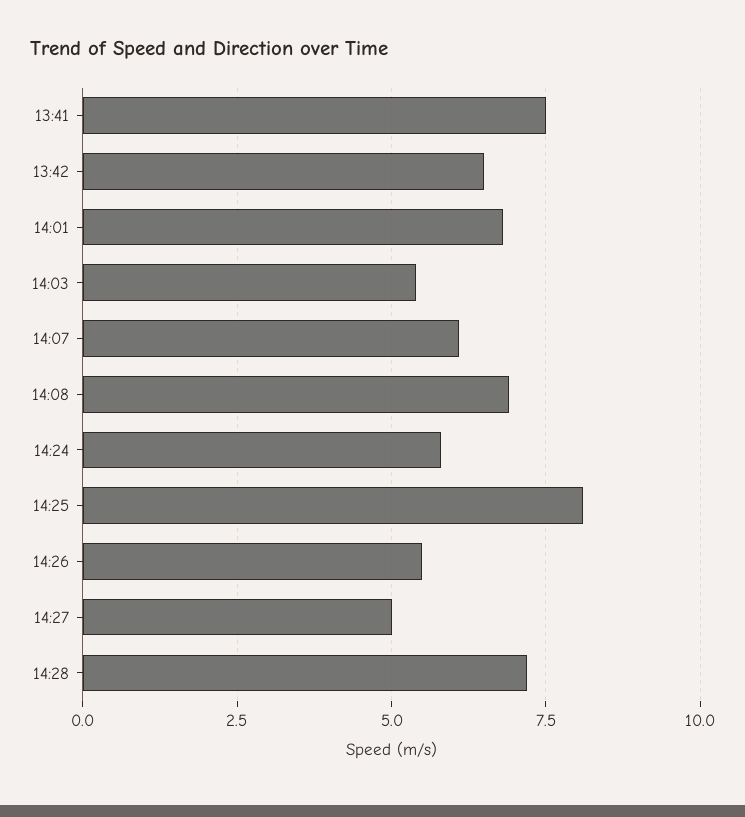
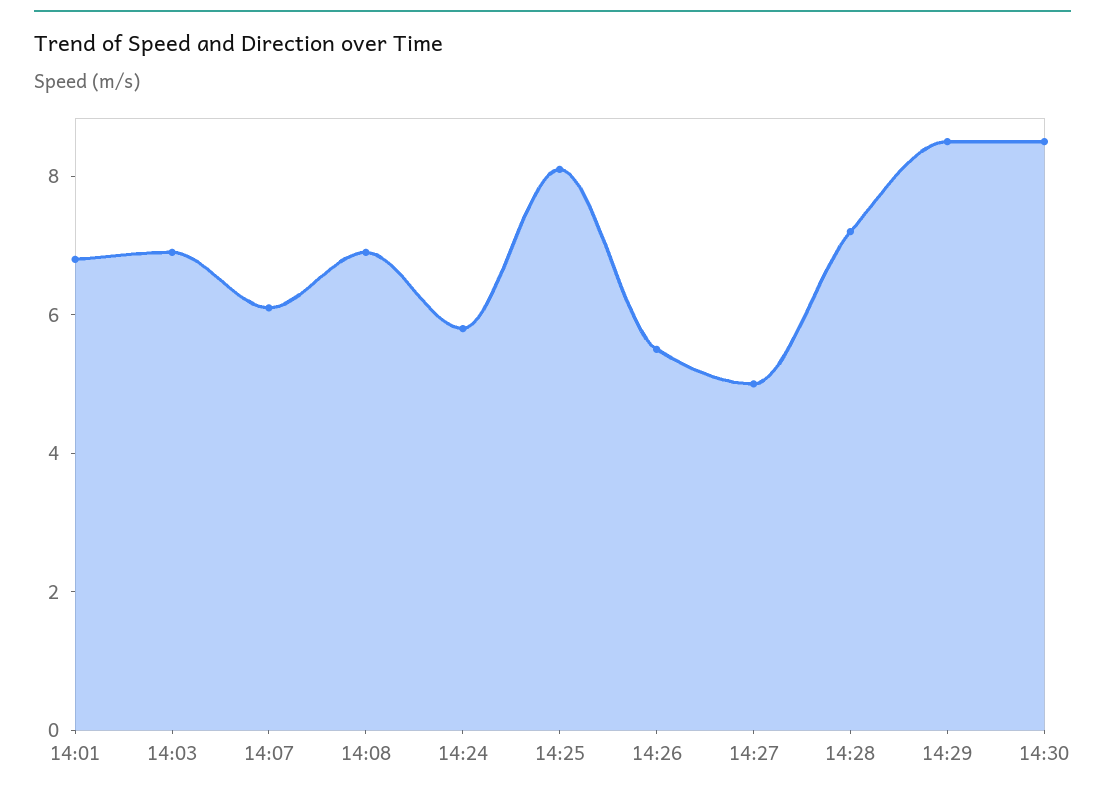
13:41: 7.5 -> none
13:42: 6.5 -> none
14:03: 5.5 -> 7
14:29: none -> 8.5
14:30: none -> 8.5

